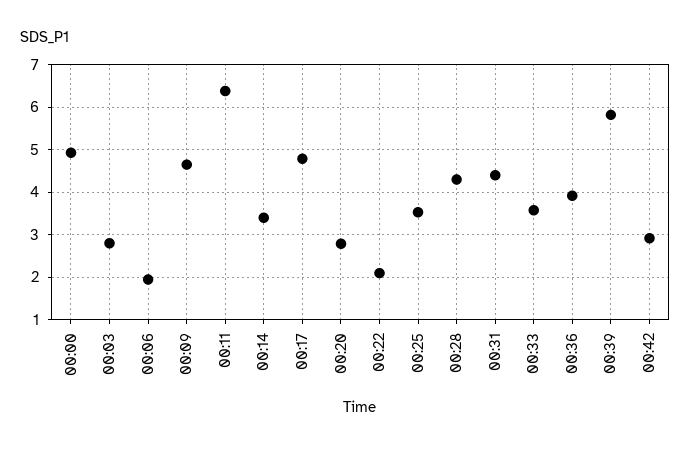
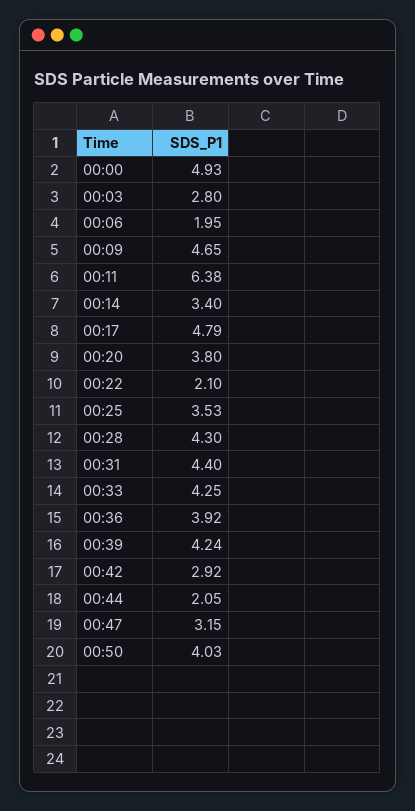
00:20: 2.8 -> 3.8
00:33: 3.6 -> 4.25
00:39: 5.8 -> 4.24
00:44: none -> 2.05
00:47: none -> 3.15
00:50: none -> 4.03

